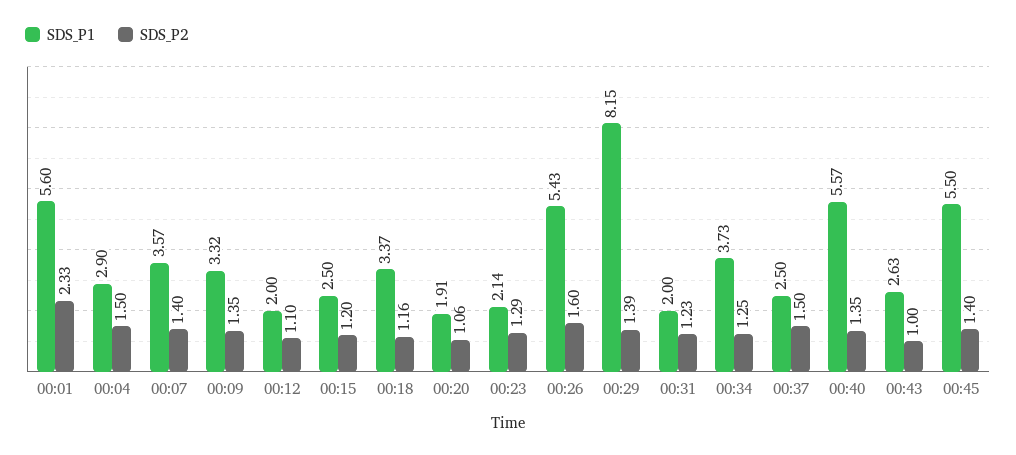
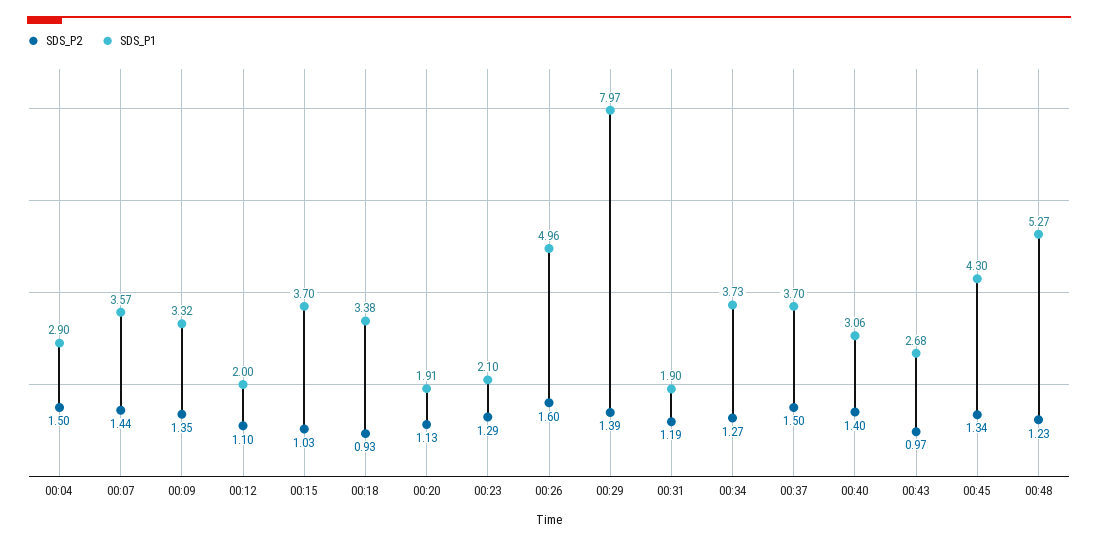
SDS_P1, 00:01: 5.6 -> none
SDS_P2, 00:01: 2.33 -> none
SDS_P2, 00:07: 1.4 -> 1.44
SDS_P1, 00:15: 2.5 -> 3.7
SDS_P2, 00:15: 1.2 -> 1.03
SDS_P1, 00:18: 3.37 -> 3.38
SDS_P2, 00:18: 1.16 -> 0.93
SDS_P2, 00:20: 1.06 -> 1.13
SDS_P1, 00:23: 2.14 -> 2.1
SDS_P1, 00:26: 5.43 -> 4.96
SDS_P1, 00:29: 8.15 -> 7.97
SDS_P1, 00:31: 2 -> 1.9
SDS_P2, 00:31: 1.23 -> 1.19
SDS_P2, 00:34: 1.25 -> 1.27
SDS_P1, 00:37: 2.5 -> 3.7
SDS_P1, 00:40: 5.57 -> 3.06
SDS_P2, 00:40: 1.35 -> 1.4
SDS_P1, 00:43: 2.63 -> 2.68
SDS_P2, 00:43: 1 -> 0.97
SDS_P1, 00:45: 5.5 -> 4.3
SDS_P2, 00:45: 1.4 -> 1.34
SDS_P2, 00:48: none -> 1.23
SDS_P1, 00:48: none -> 5.27

